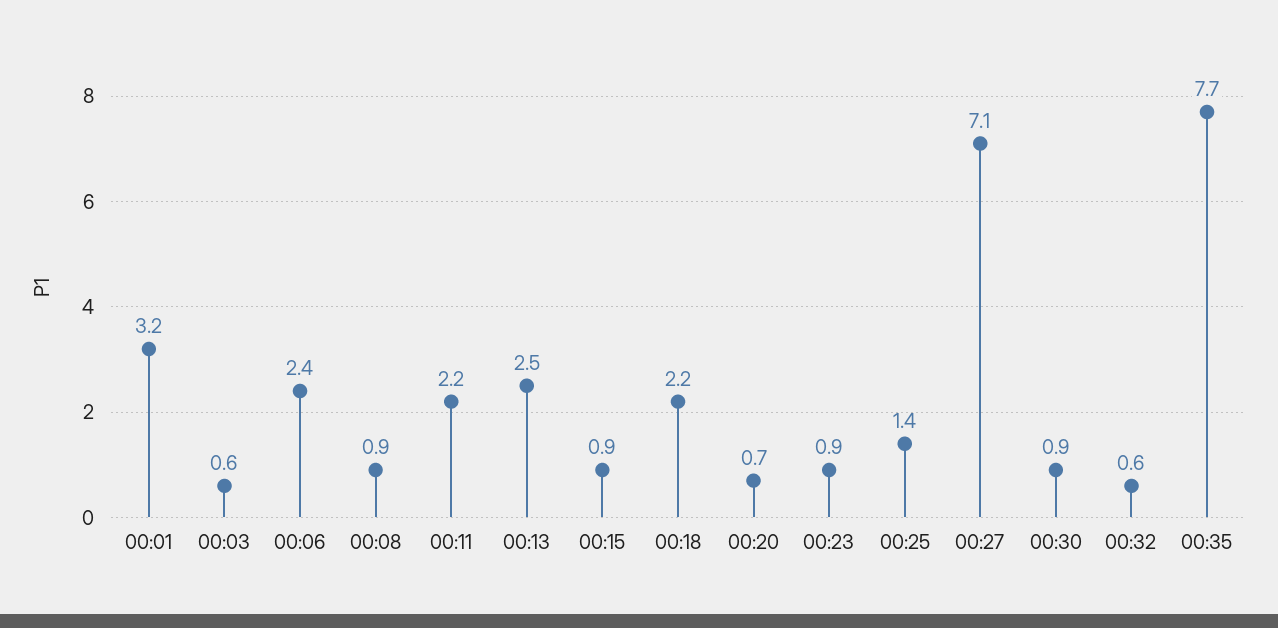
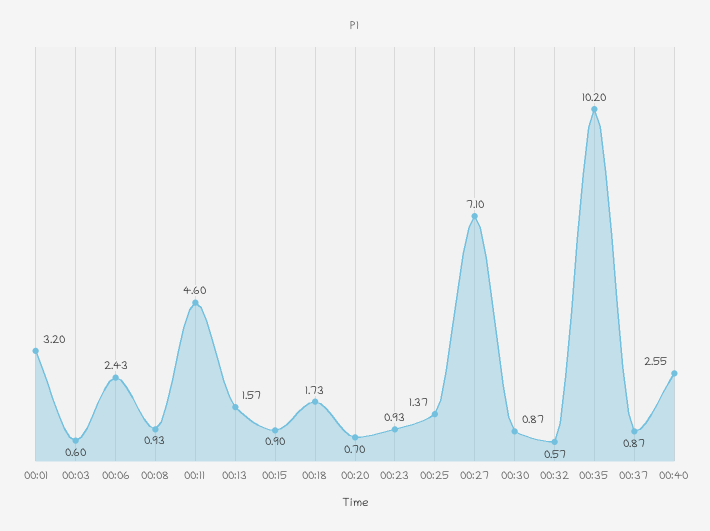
00:11: 2.2 -> 4.6
00:13: 2.5 -> 1.57
00:18: 2.2 -> 1.73
00:35: 7.7 -> 10.2
00:37: none -> 0.87
00:40: none -> 2.55

